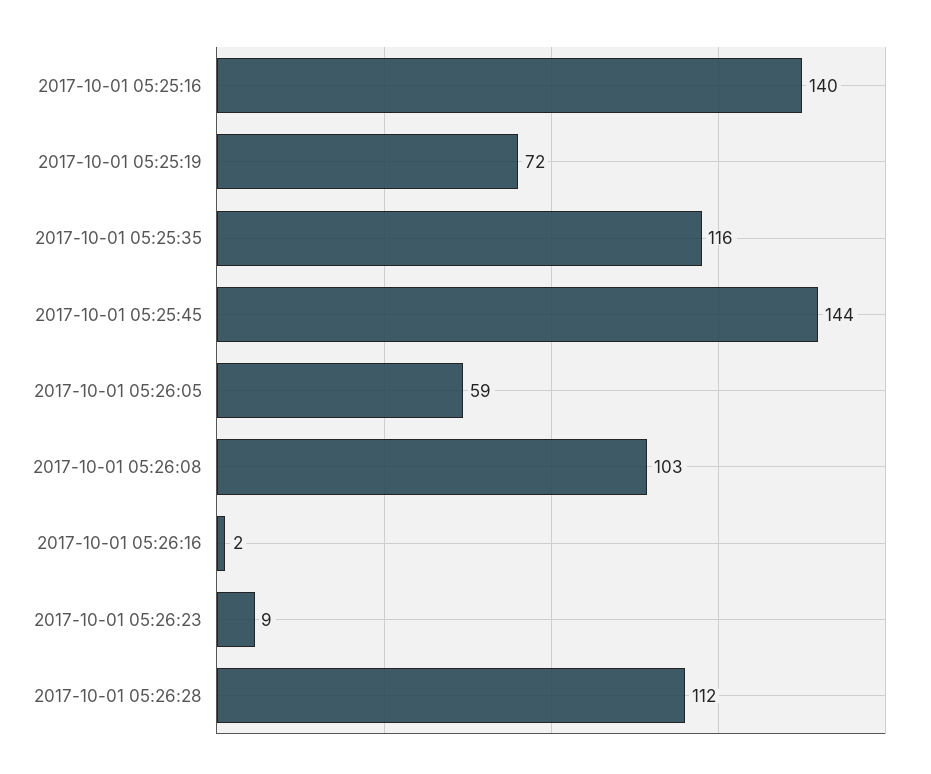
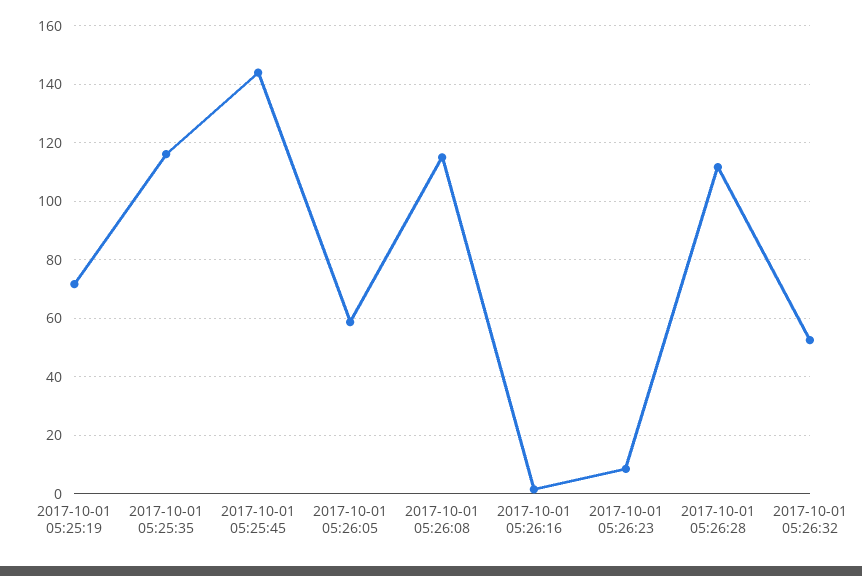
2017-10-01 05:25:16: 140 -> none
2017-10-01 05:26:08: 103 -> 115
2017-10-01 05:26:32: none -> 52.5

